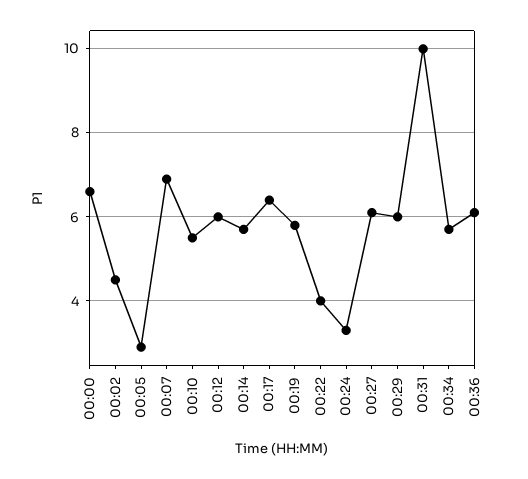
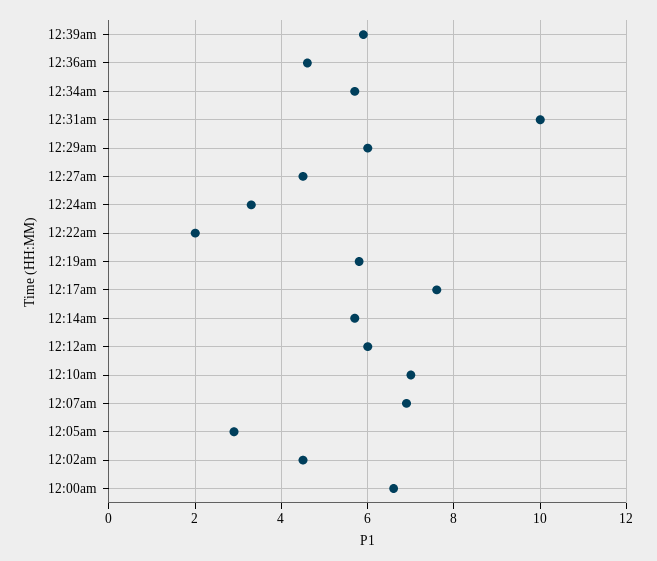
00:10: 5.5 -> 7
00:17: 6.5 -> 7.5
00:22: 4 -> 2
00:27: 6 -> 4.5
00:36: 6 -> 4.5
12:39am: none -> 6

